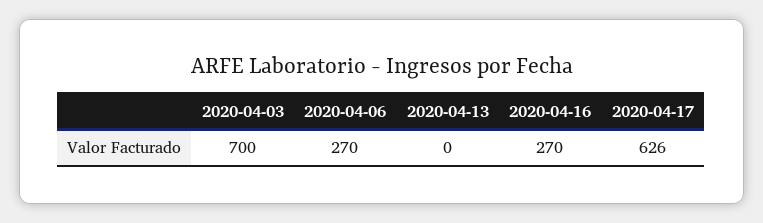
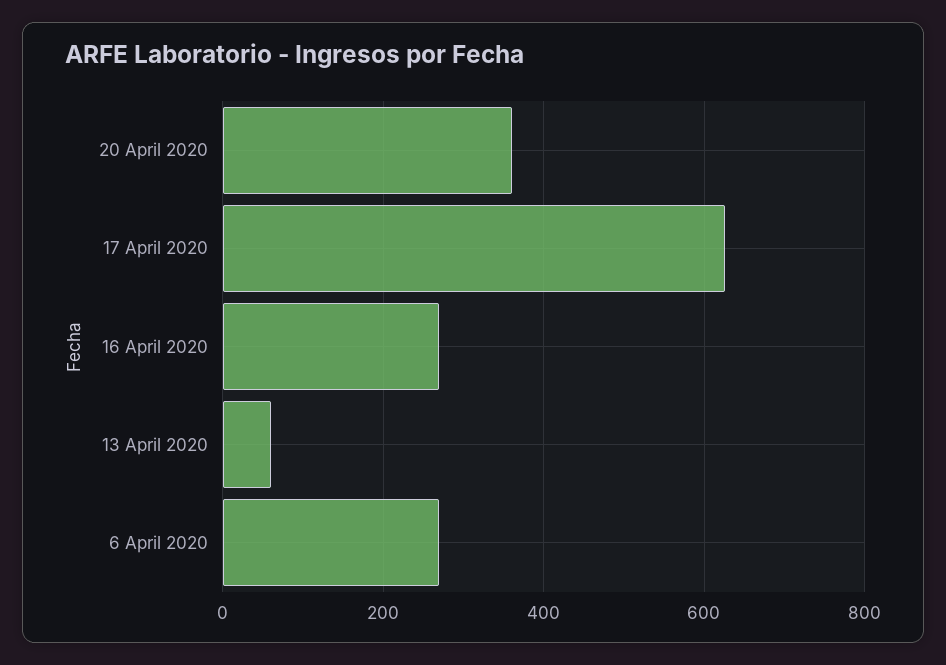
2020-04-03: 700 -> none
2020-04-13: 0 -> 60
20 April 2020: none -> 360

